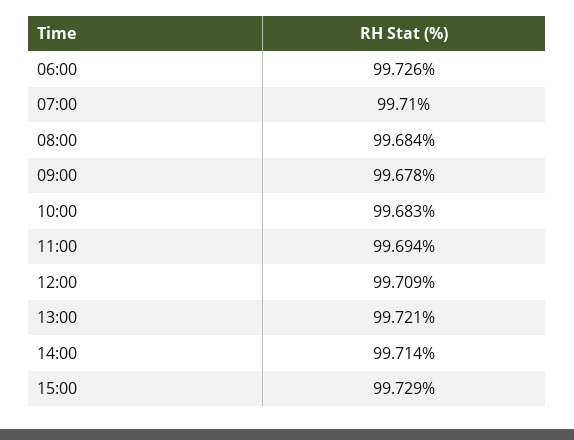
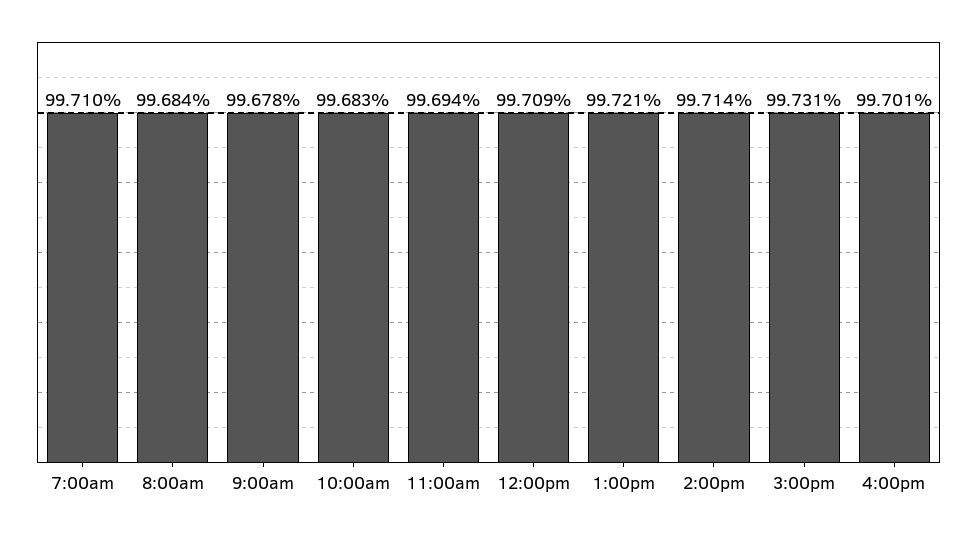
06:00: 99.726 -> none
15:00: 99.729 -> 99.731
4:00pm: none -> 99.701

